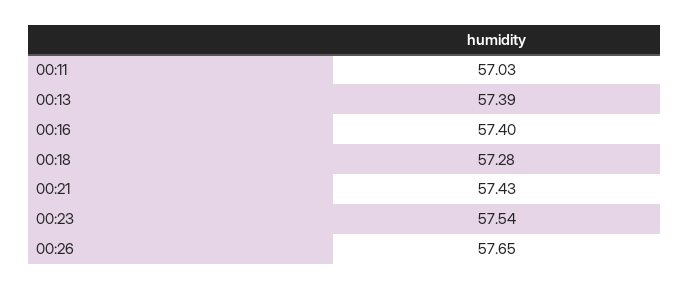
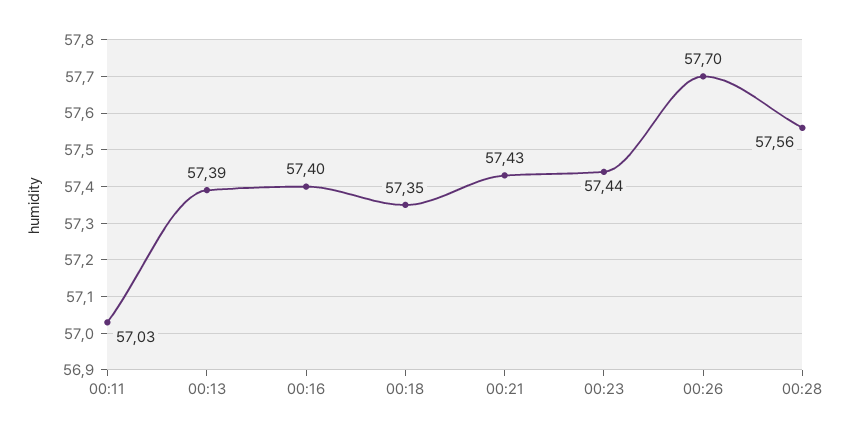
00:18: 57.28 -> 57.35
00:23: 57.54 -> 57.44
00:26: 57.65 -> 57.7
00:28: none -> 57.56

